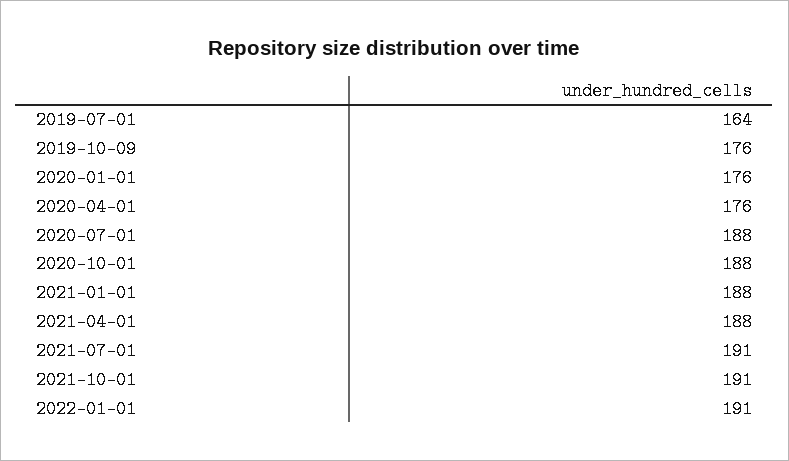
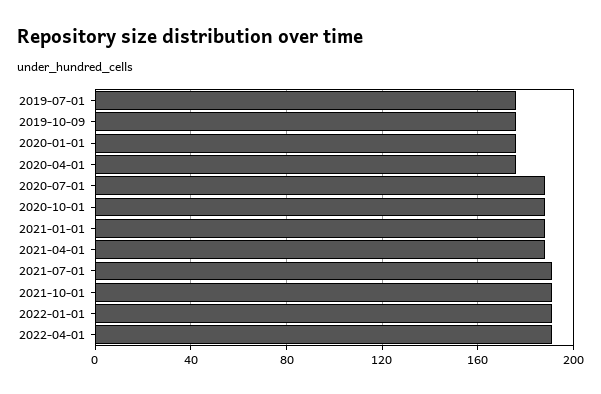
2019-07-01: 164 -> 175
2022-04-01: none -> 190

